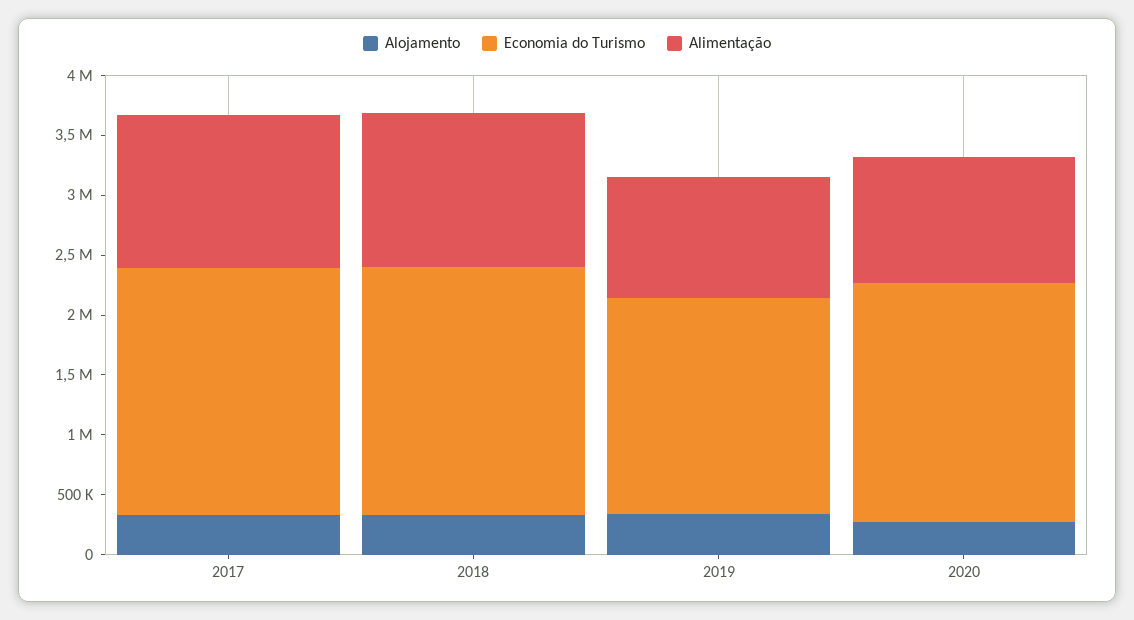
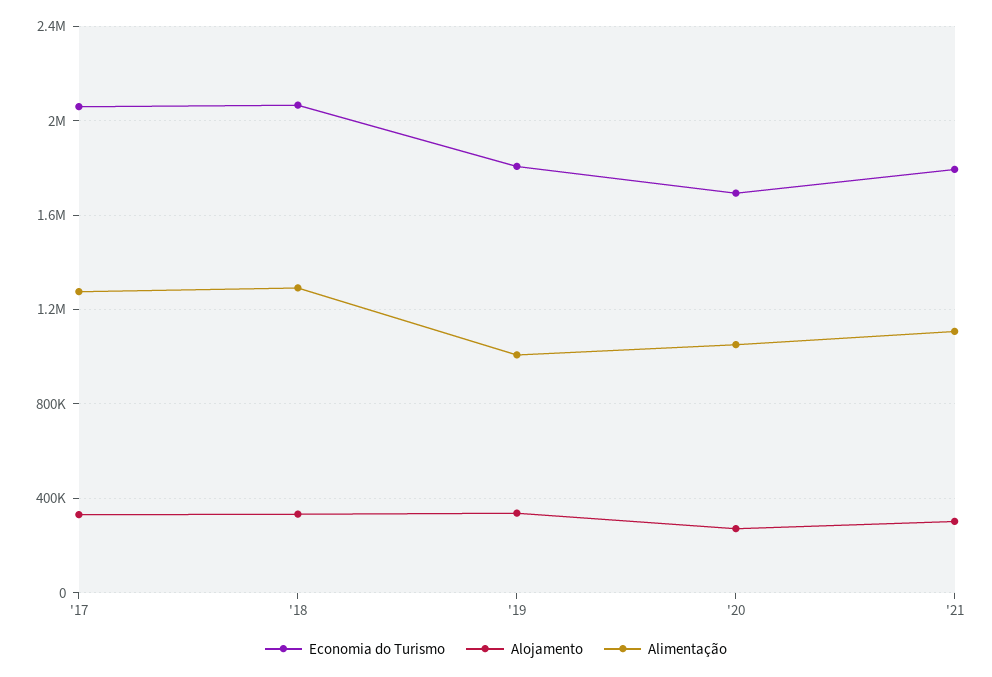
Economia do Turismo, 2020: 2000000 -> 1700000
Economia do Turismo, '21: none -> 1800000
Alojamento, '21: none -> 300000
Alimentação, '21: none -> 1100000

